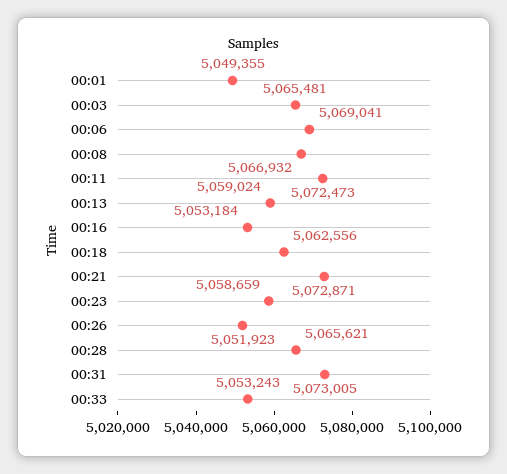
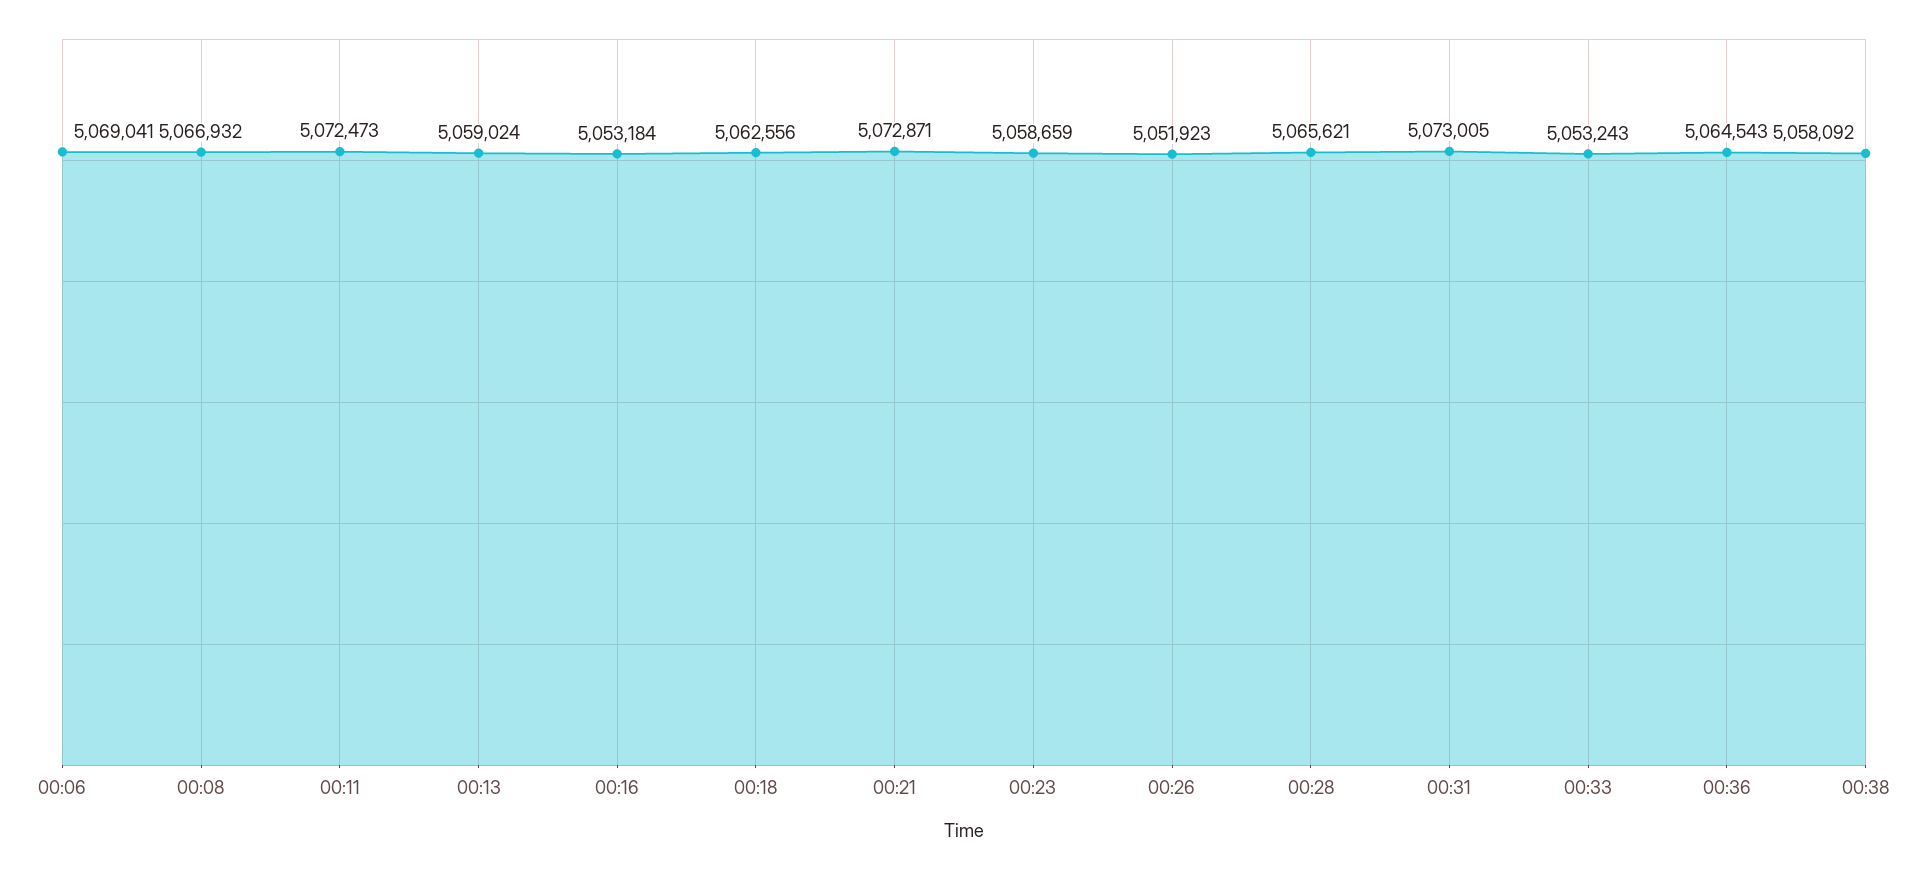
00:01: 5049355 -> none
00:03: 5065481 -> none
00:36: none -> 5064543
00:38: none -> 5058092

